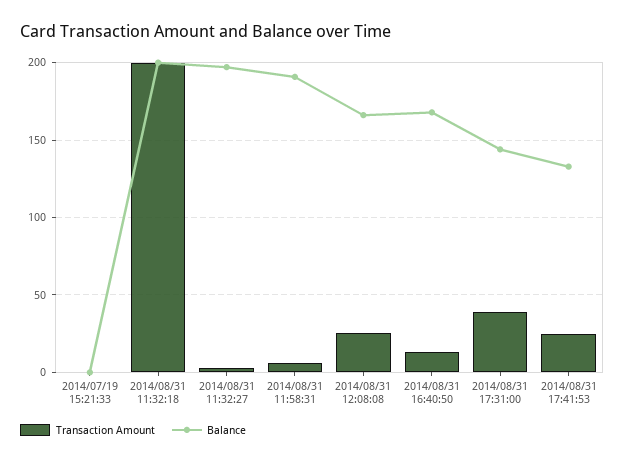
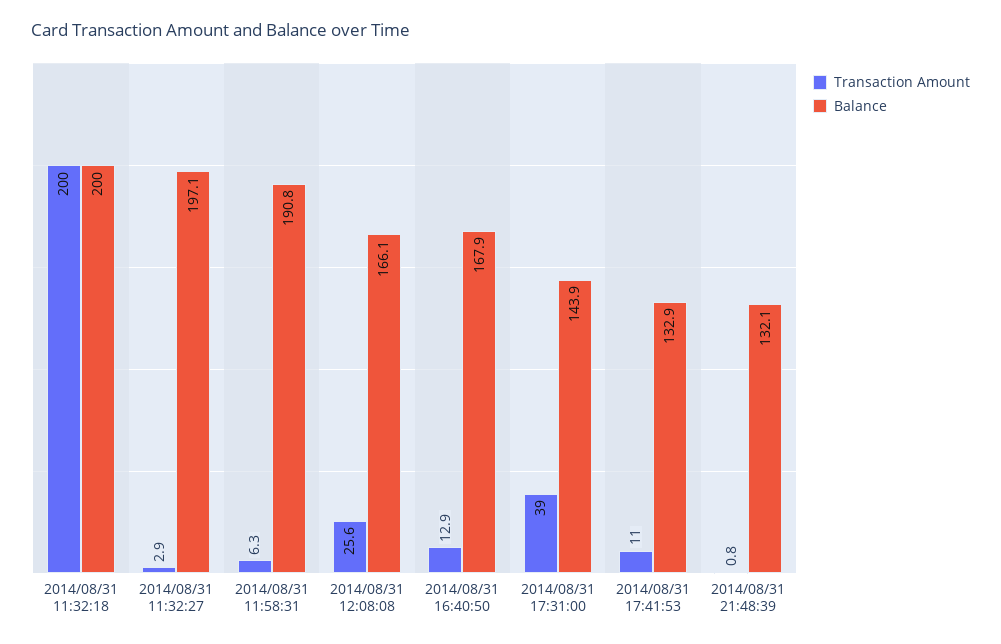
Transaction Amount, 2014/07/19 15:21:33: 0 -> none
Balance, 2014/07/19 15:21:33: 0 -> none
Transaction Amount, 2014/08/31 17:41:53: 25 -> 11
Transaction Amount, 2014/08/31 21:48:39: none -> 0.8
Balance, 2014/08/31 21:48:39: none -> 132.1

